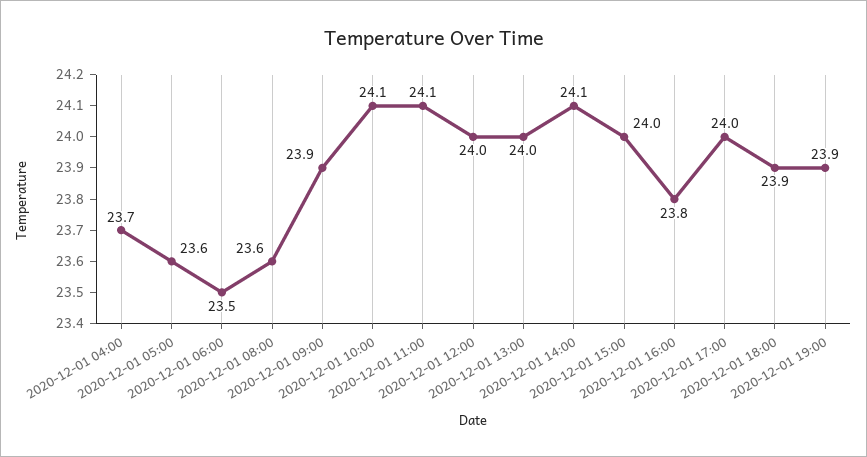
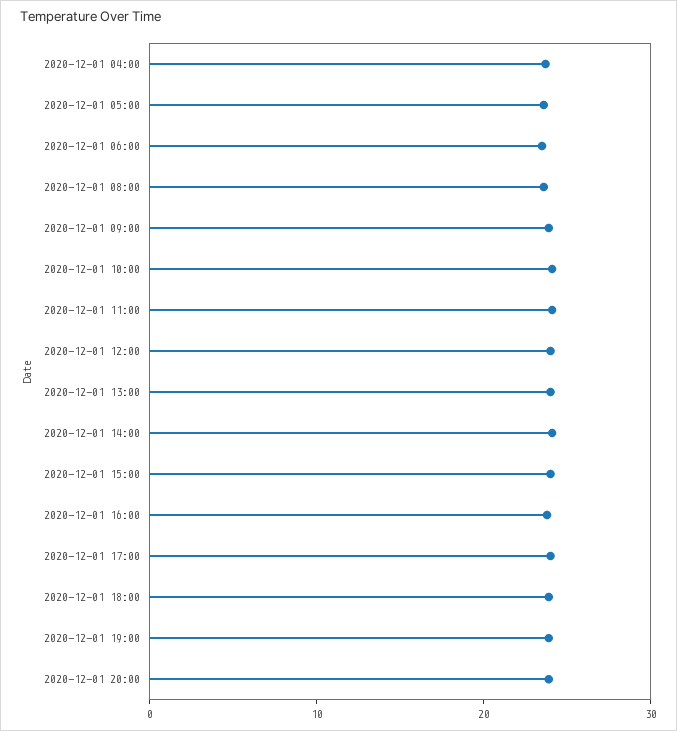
2020-12-01 20:00: none -> 24

